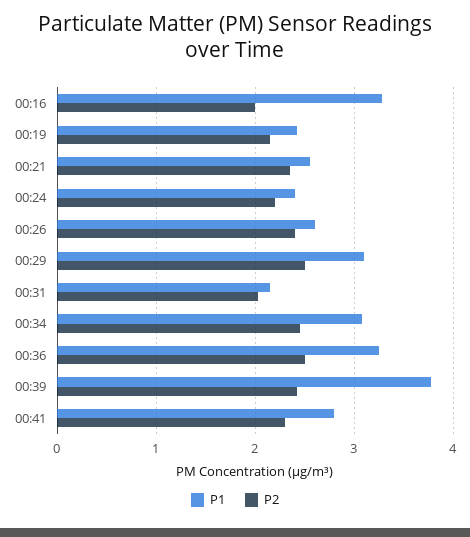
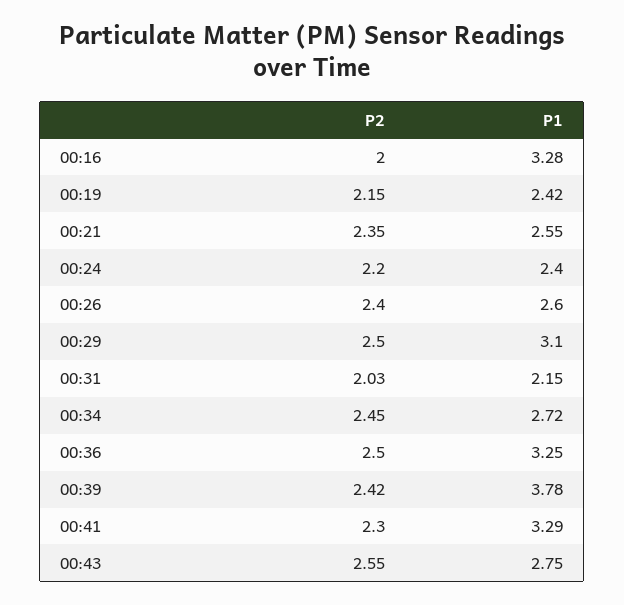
P1, 00:34: 3.1 -> 2.72
P1, 00:41: 2.8 -> 3.29
P2, 00:43: none -> 2.55
P1, 00:43: none -> 2.75

